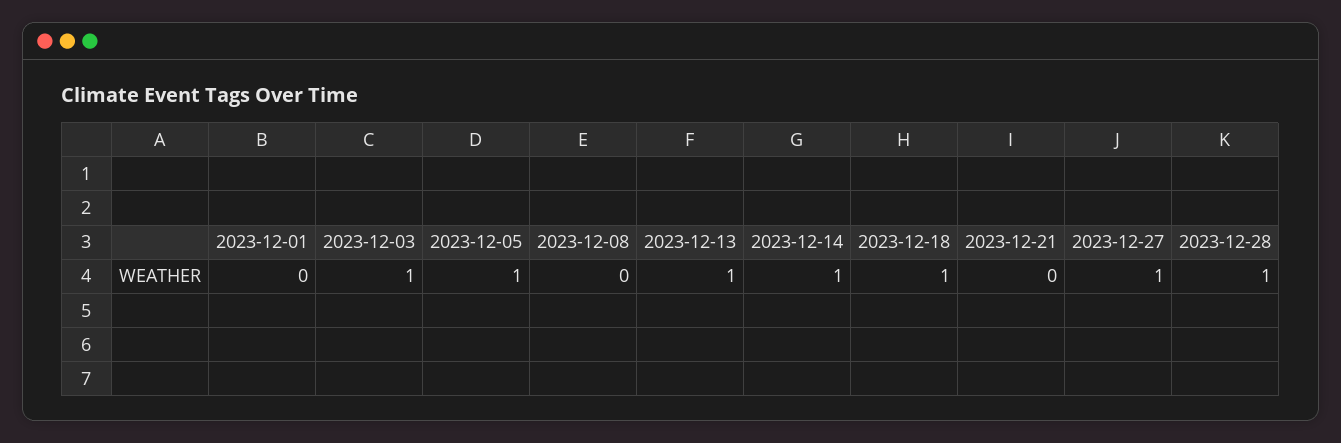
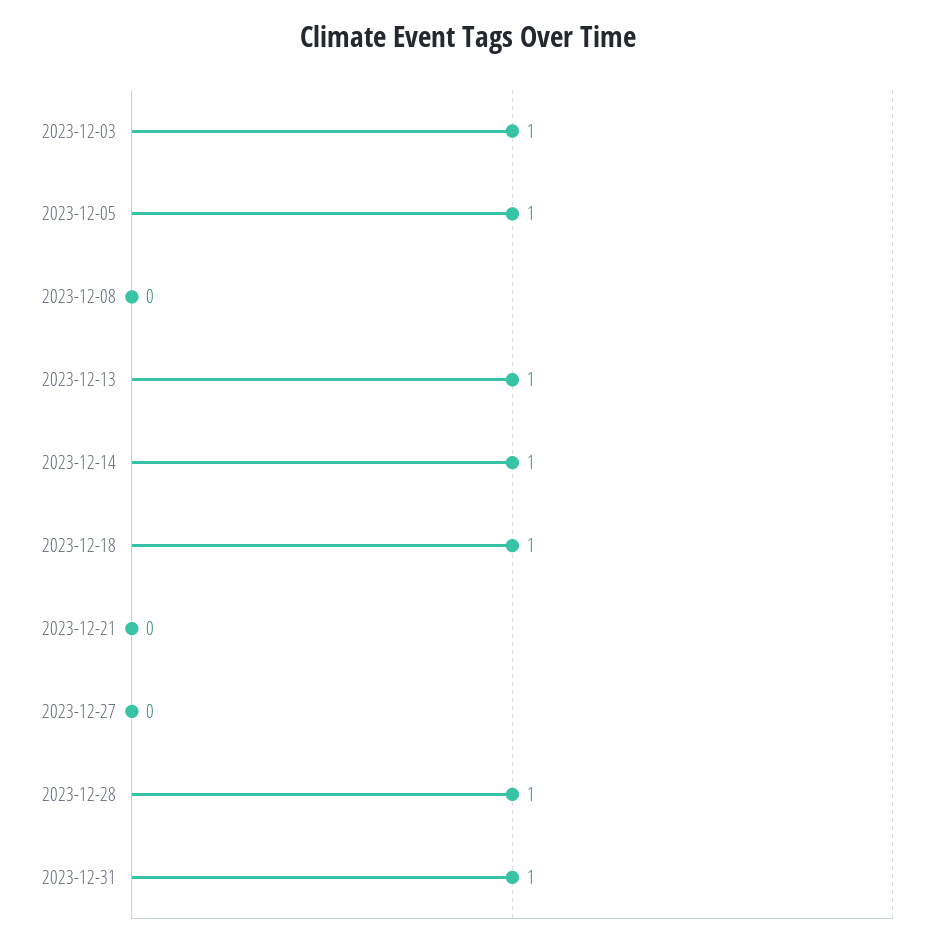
2023-12-01: 0 -> none
2023-12-27: 1 -> 0
2023-12-31: none -> 1

